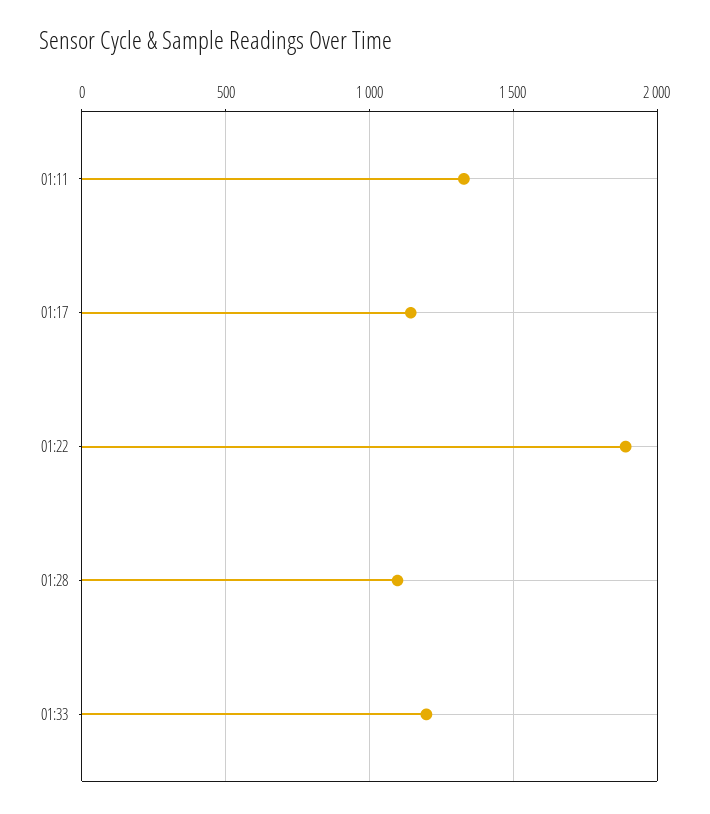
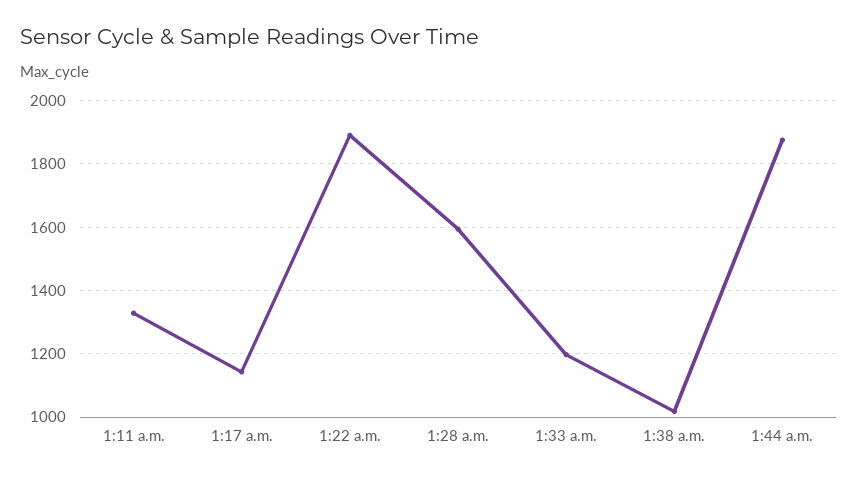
01:28: 1100 -> 1600
1:38 a.m.: none -> 1020
1:44 a.m.: none -> 1880

